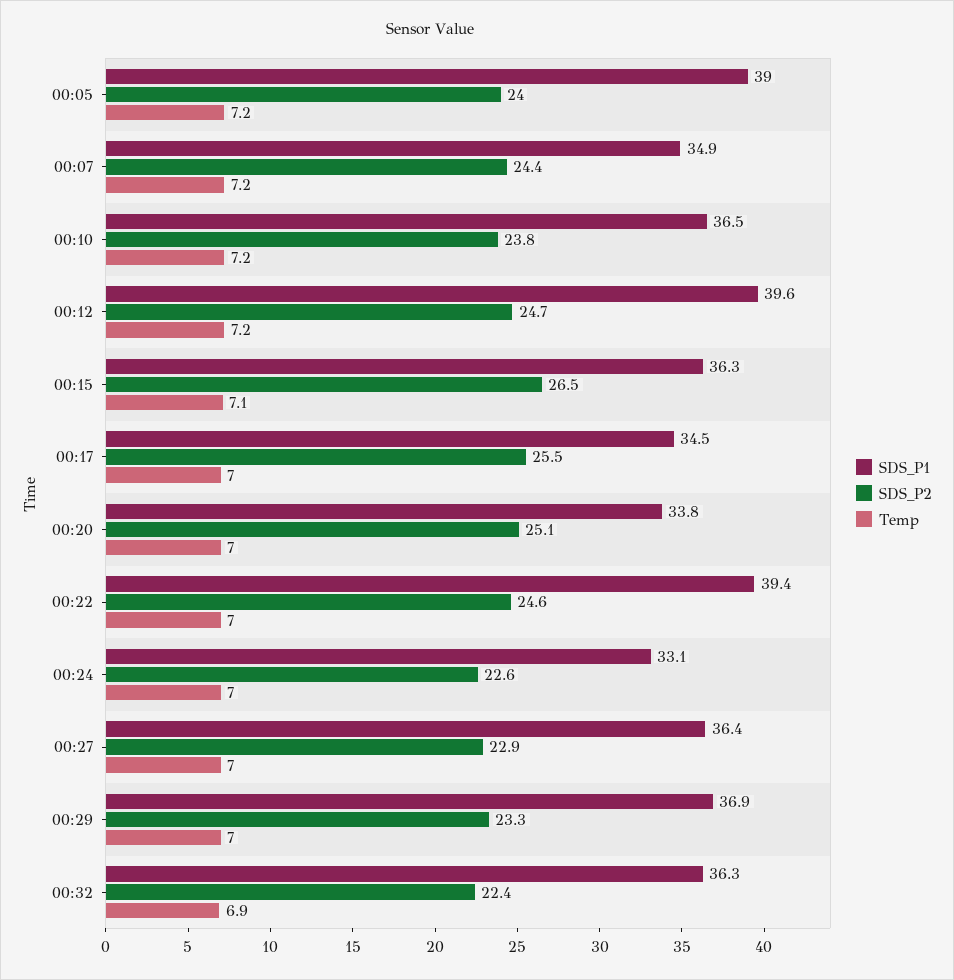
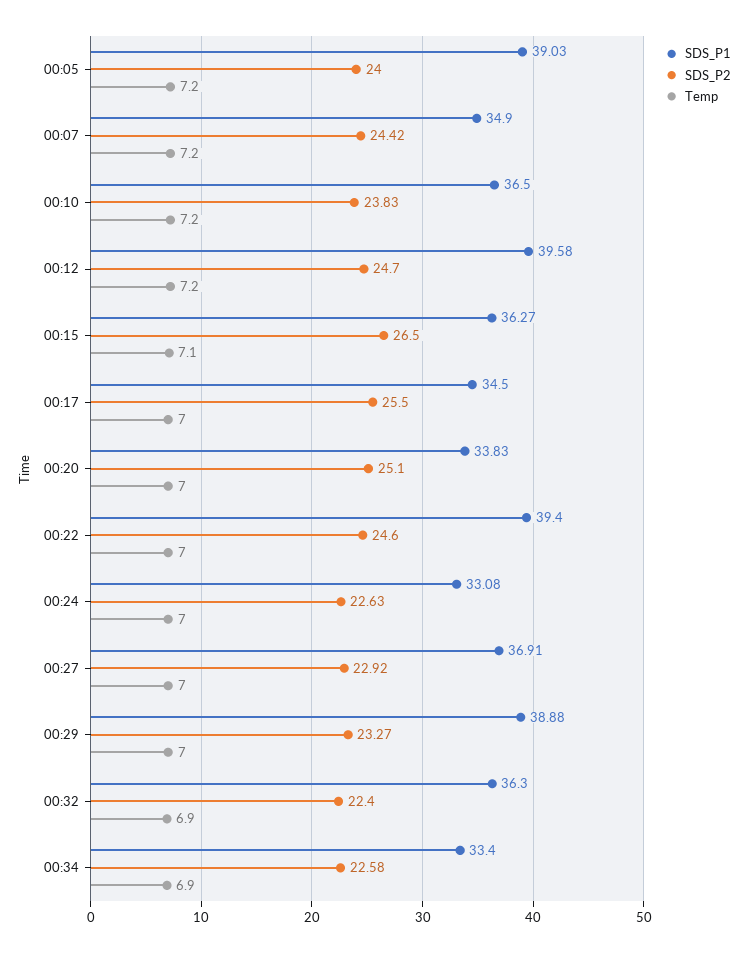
SDS_P1, 00:27: 36.4 -> 36.91
SDS_P1, 00:29: 36.9 -> 38.88
SDS_P1, 00:34: none -> 33.4
SDS_P2, 00:34: none -> 22.58
Temp, 00:34: none -> 6.9

